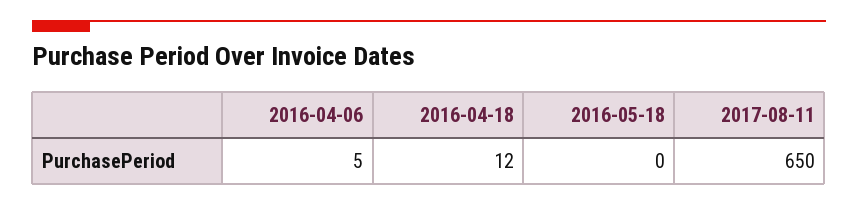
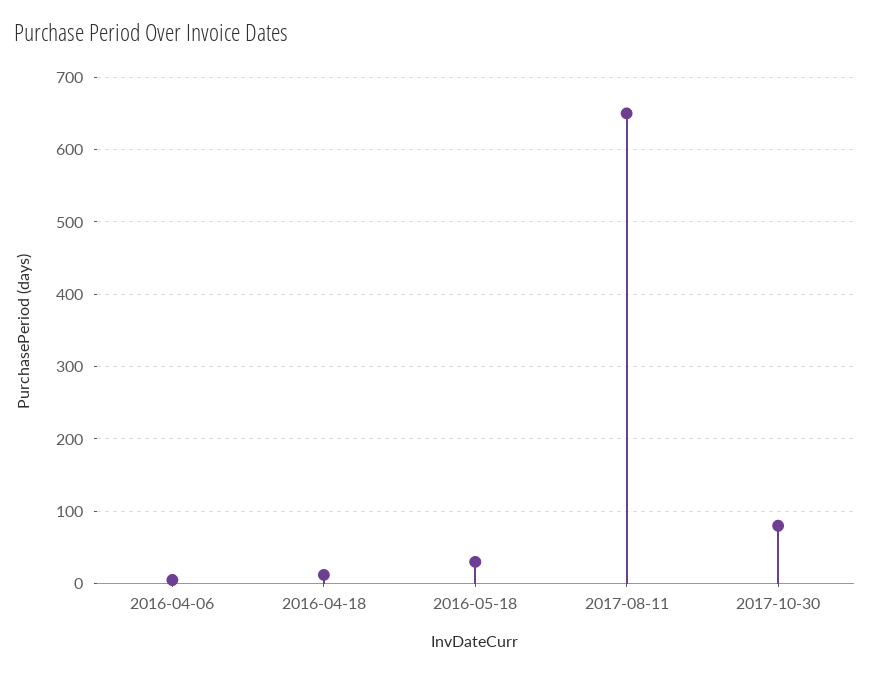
2016-05-18: 0 -> 30
2017-10-30: none -> 80

